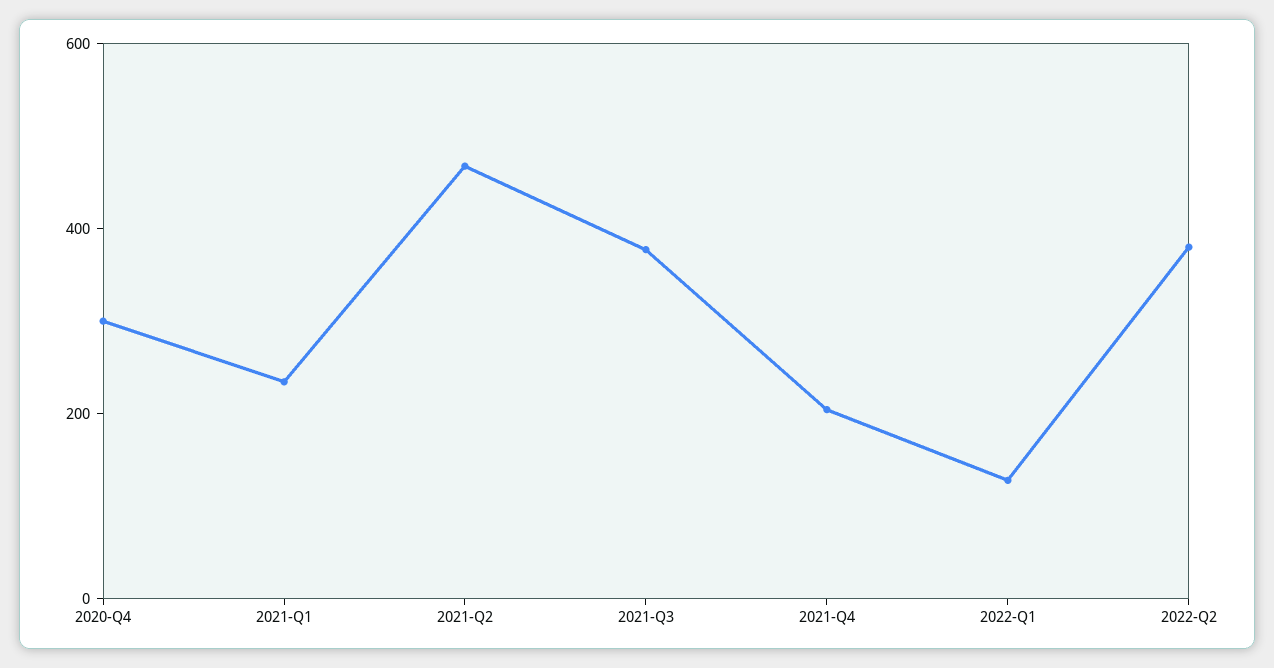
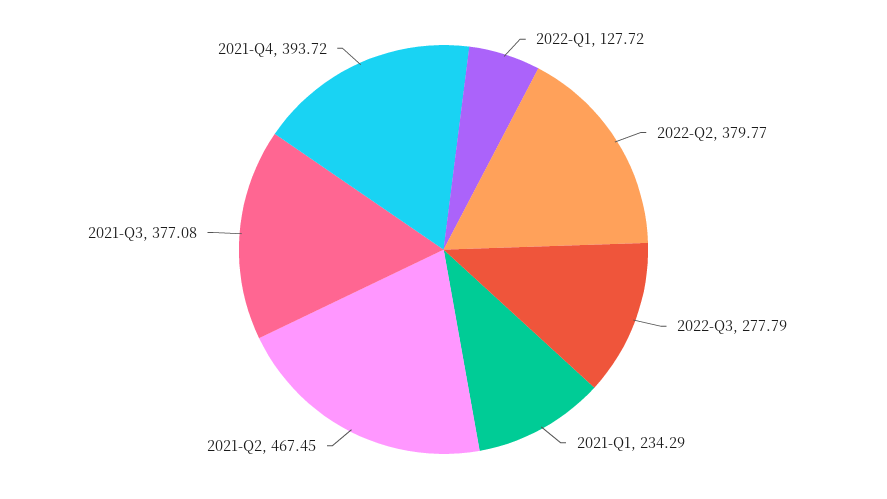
2020-Q4: 300 -> none
2021-Q4: 200 -> 393.72
2022-Q3: none -> 277.79

